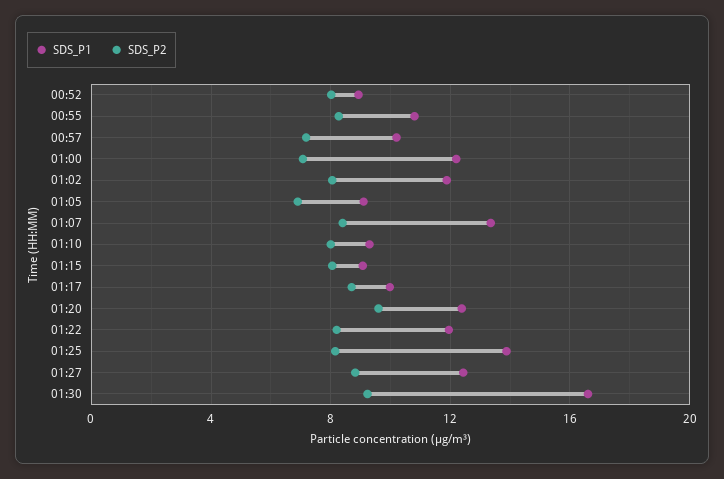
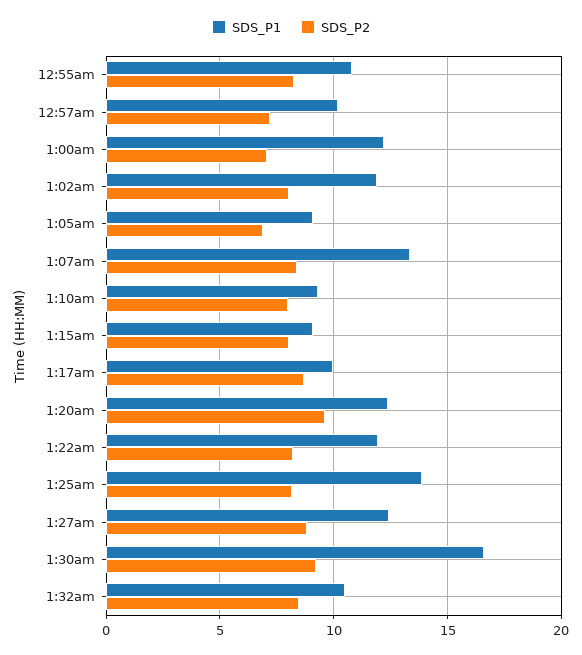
SDS_P1, 00:52: 9 -> none
SDS_P2, 00:52: 8 -> none
SDS_P1, 1:32am: none -> 10.5
SDS_P2, 1:32am: none -> 8.5

